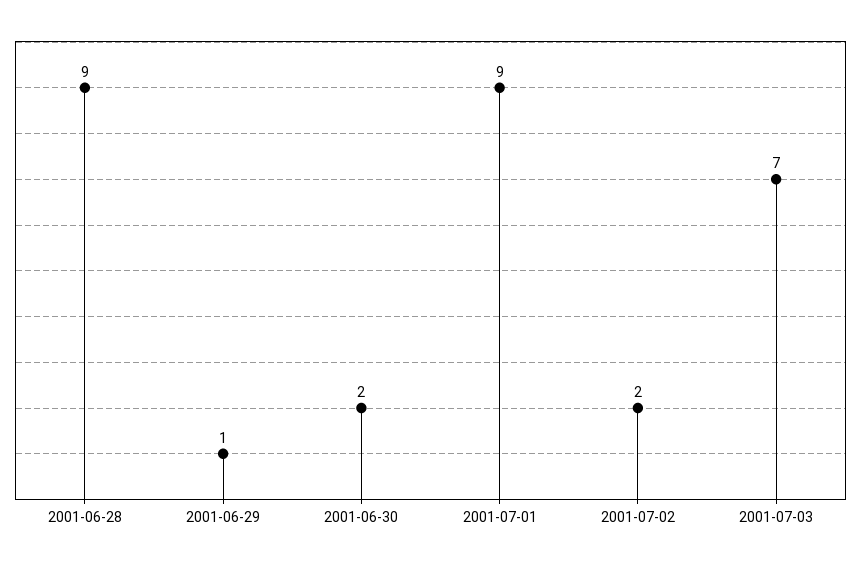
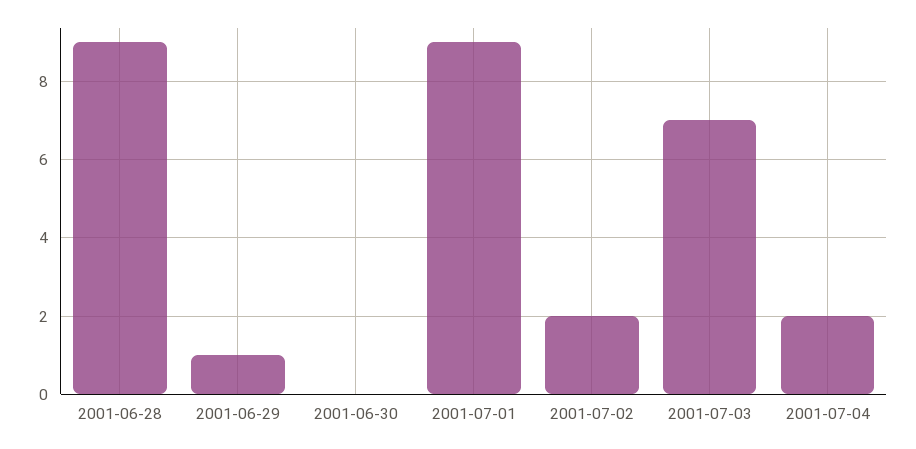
2001-06-30: 2 -> 0
2001-07-04: none -> 2

